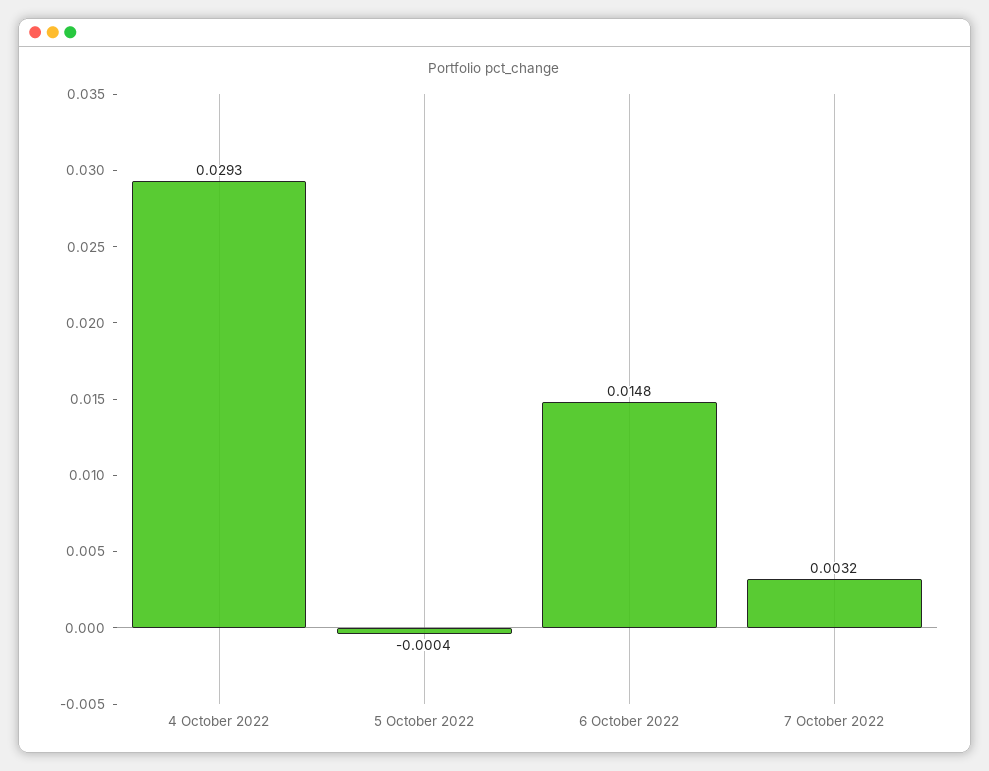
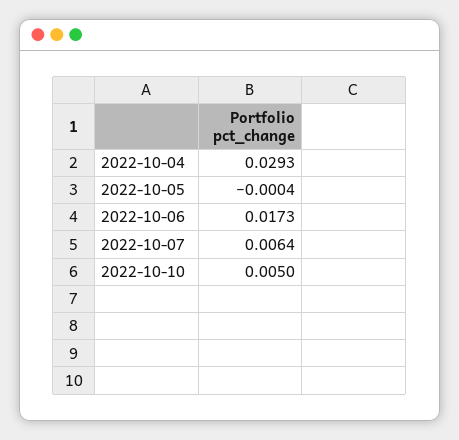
6 October 2022: 0.0148 -> 0.0173
7 October 2022: 0.0032 -> 0.0064
2022-10-10: none -> 0.005

